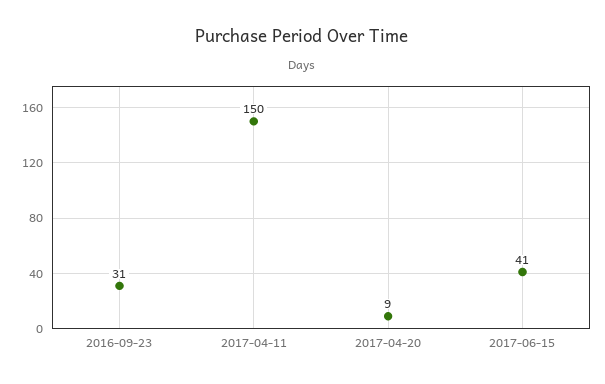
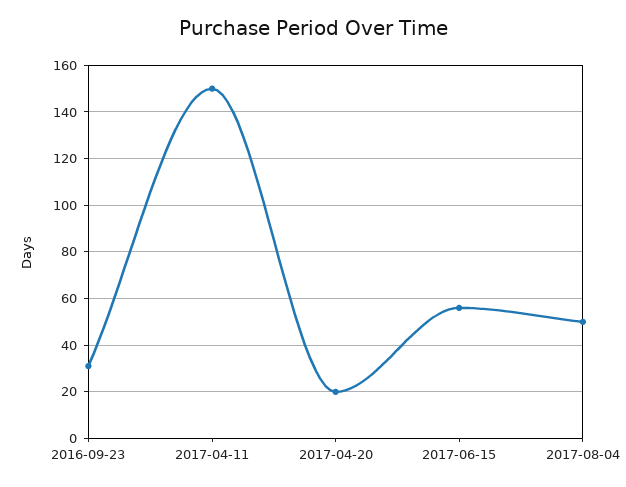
2017-04-20: 9 -> 20
2017-06-15: 41 -> 55
2017-08-04: none -> 50

